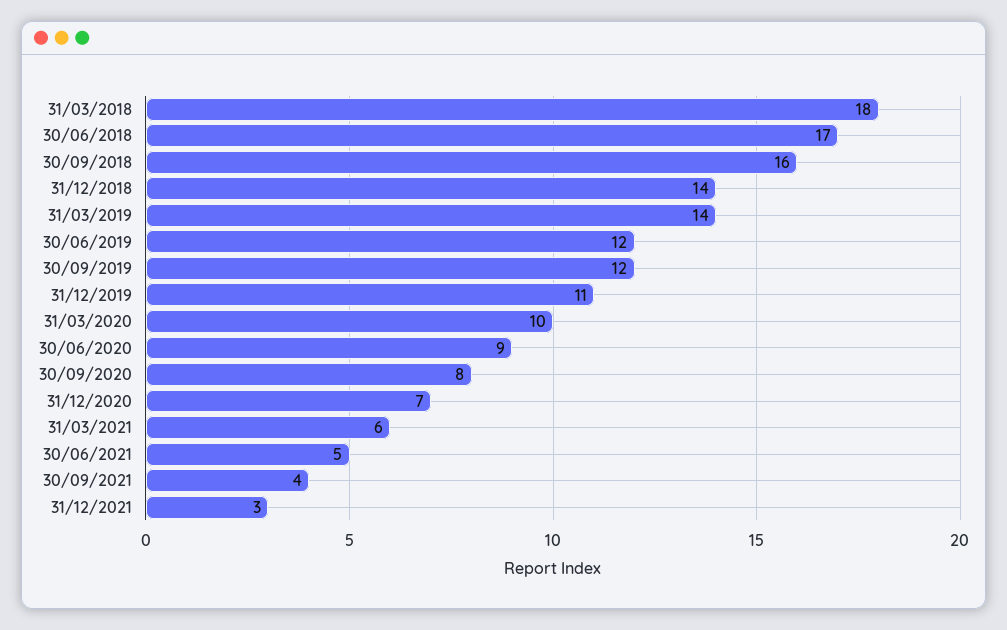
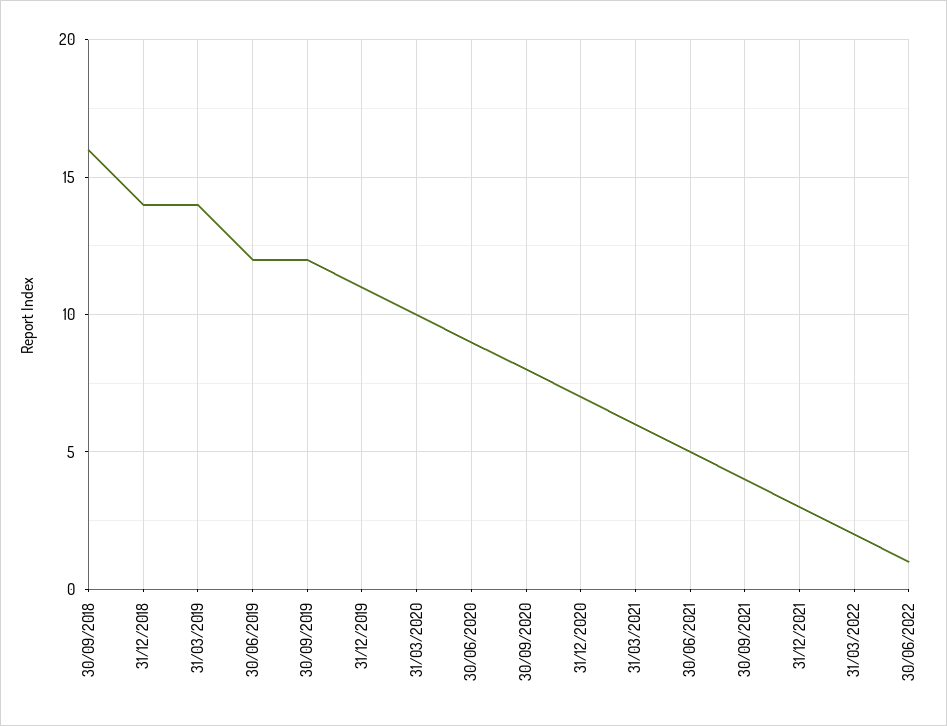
31/03/2018: 18 -> none
30/06/2018: 17 -> none
31/03/2022: none -> 2
30/06/2022: none -> 1

